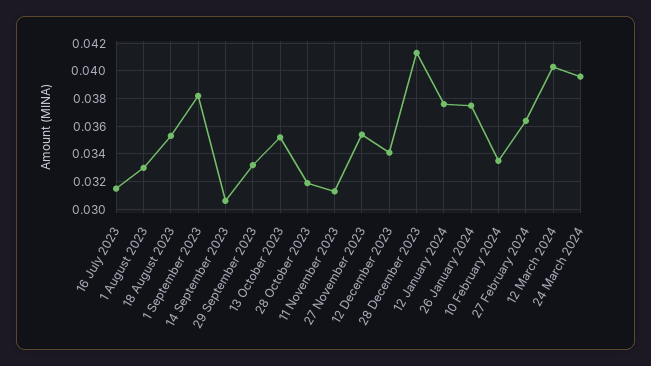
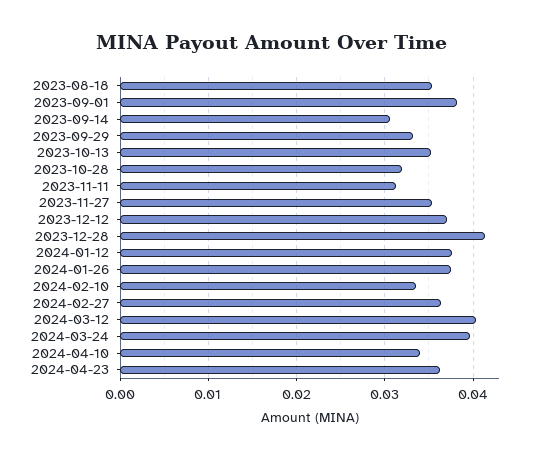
16 July 2023: 0.0315 -> none
1 August 2023: 0.033 -> none
12 December 2023: 0.034 -> 0.037
2024-04-10: none -> 0.034
2024-04-23: none -> 0.036

